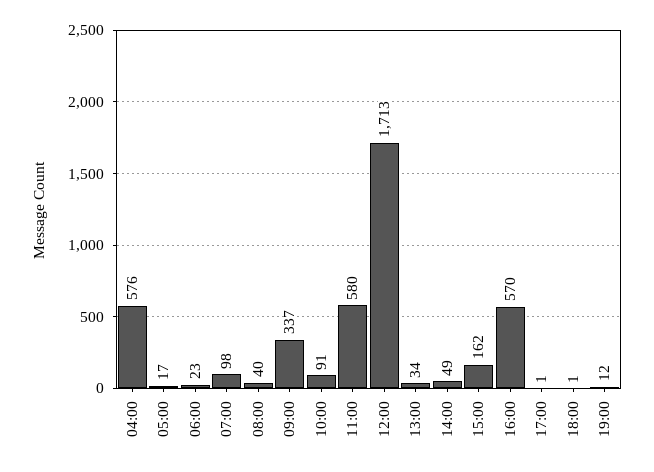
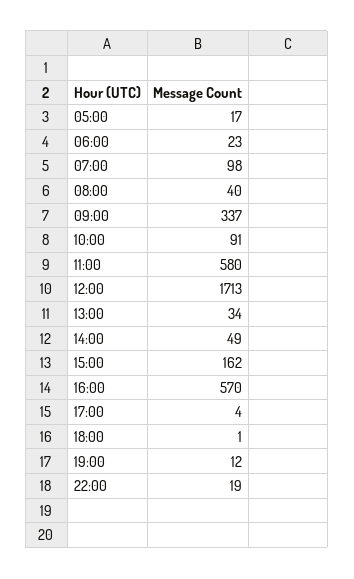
04:00: 576 -> none
17:00: 1 -> 4
22:00: none -> 19

